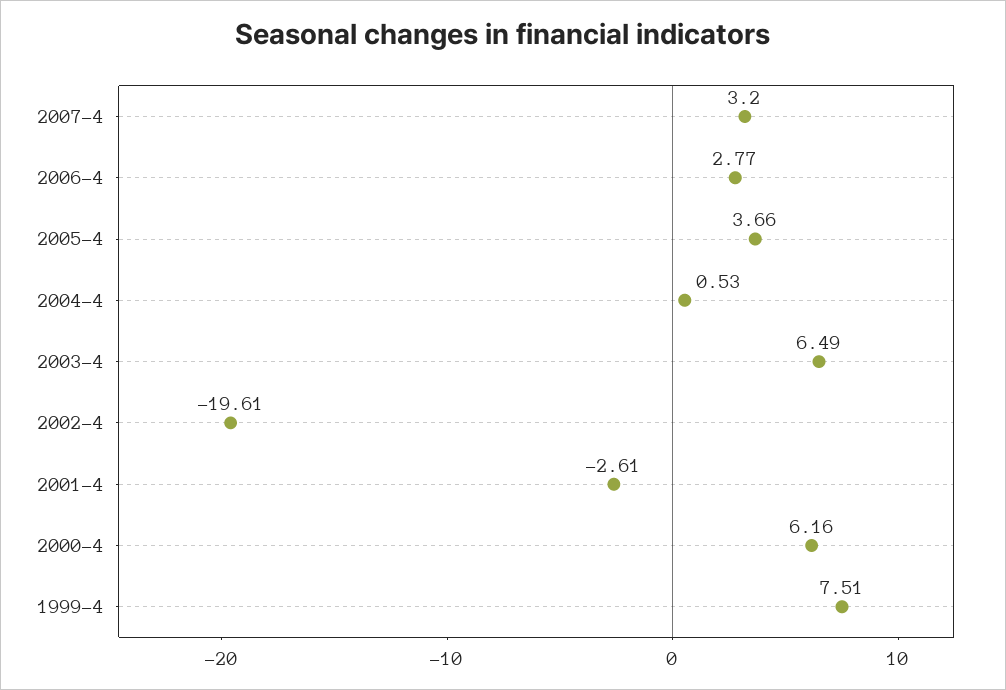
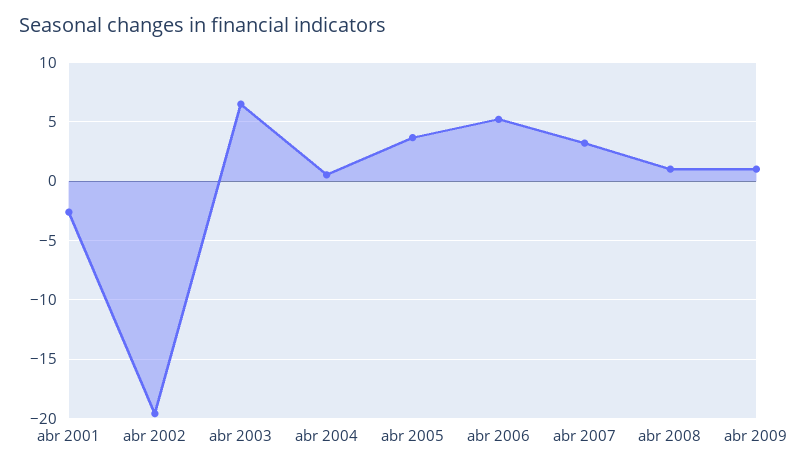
2006-4: 2.77 -> 5
2000-4: 6.16 -> none
1999-4: 7.51 -> none
abr 2008: none -> 1
abr 2009: none -> 1

